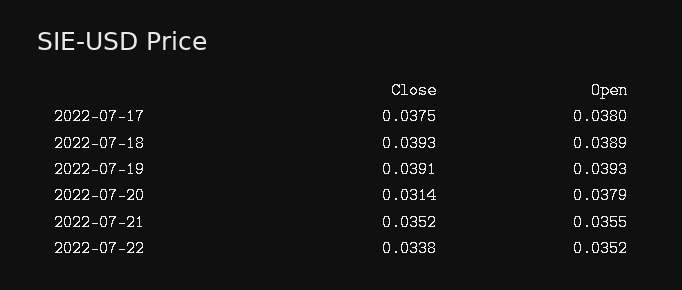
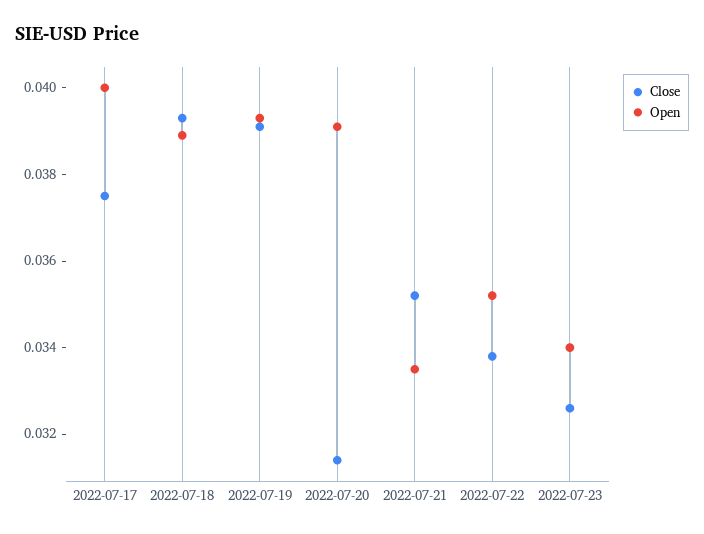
Open, 2022-07-17: 0.038 -> 0.04
Open, 2022-07-20: 0.0379 -> 0.039
Open, 2022-07-21: 0.0355 -> 0.0335
Close, 2022-07-23: none -> 0.0325
Open, 2022-07-23: none -> 0.034

